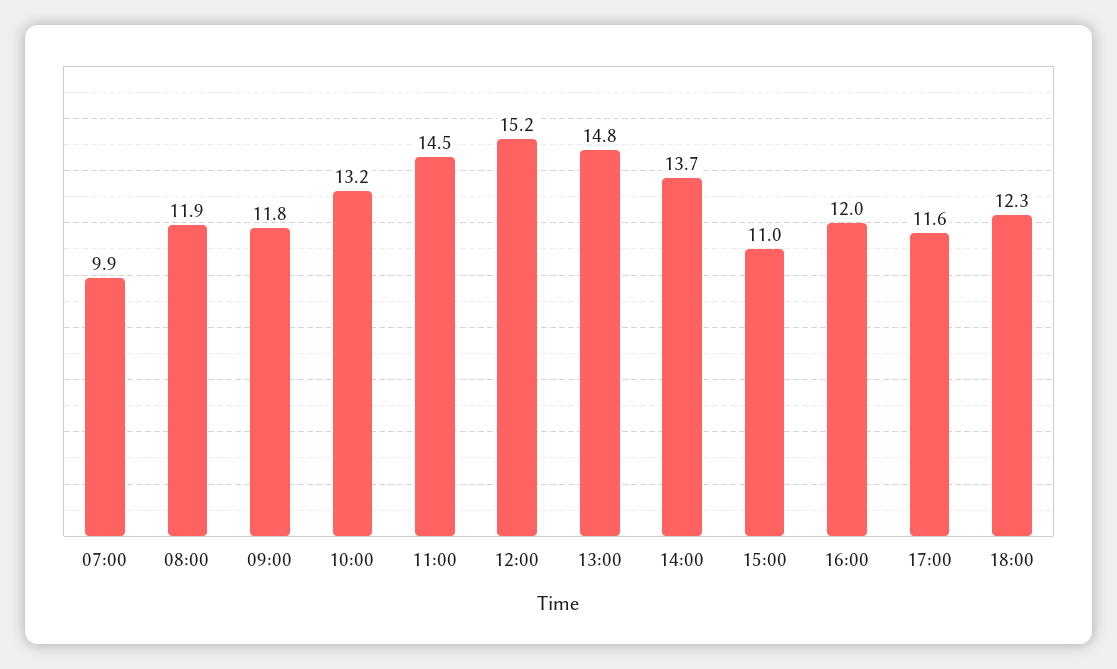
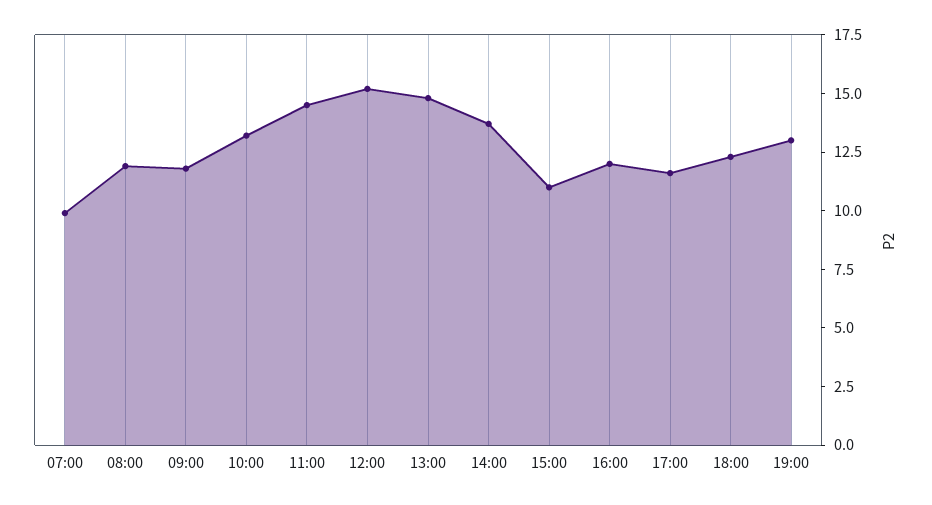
19:00: none -> 13

